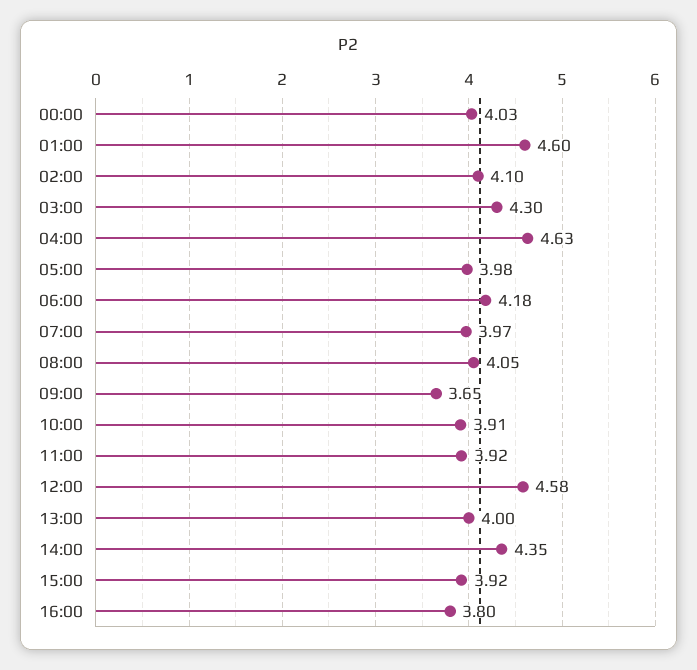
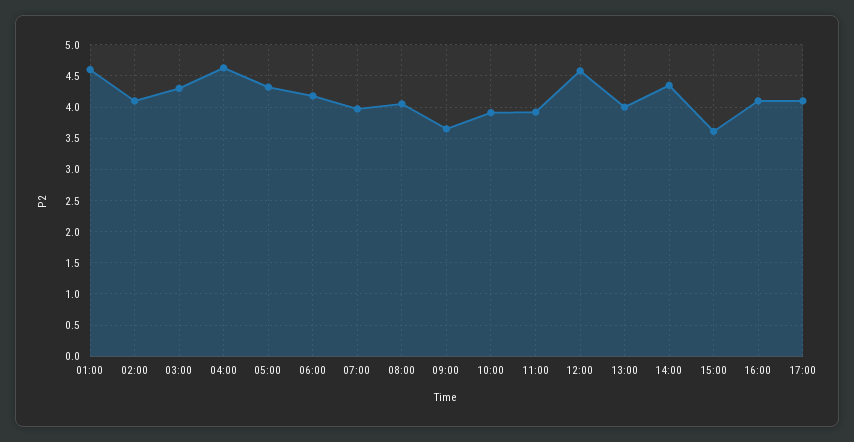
00:00: 4.03 -> none
05:00: 3.98 -> 4.3
15:00: 3.92 -> 3.6
16:00: 3.8 -> 4.1
17:00: none -> 4.1

